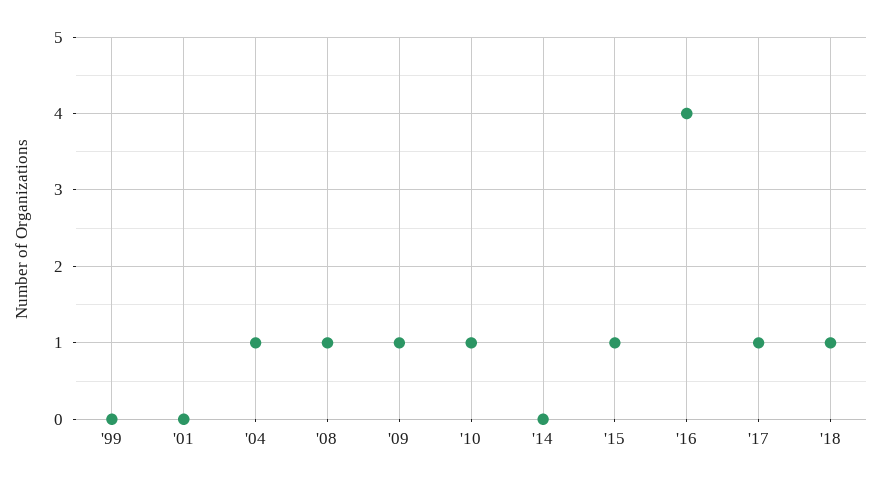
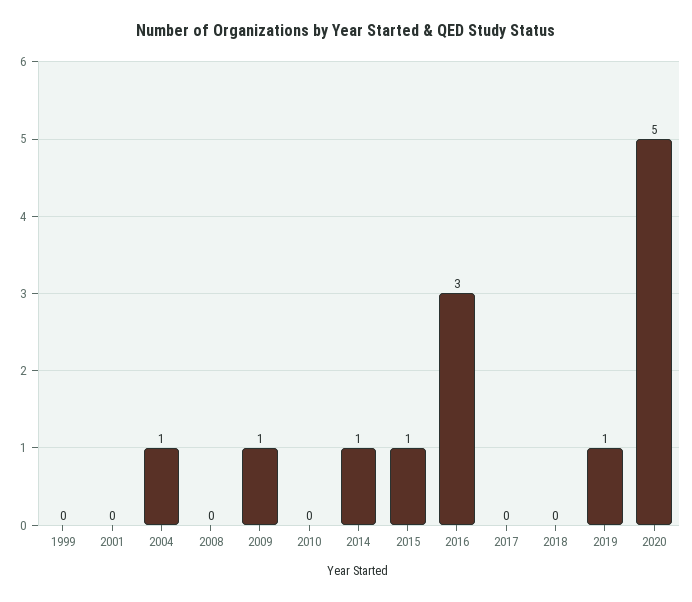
'08: 1 -> 0
'10: 1 -> 0
'14: 0 -> 1
'16: 4 -> 3
'17: 1 -> 0
'18: 1 -> 0
2019: none -> 1
2020: none -> 5

